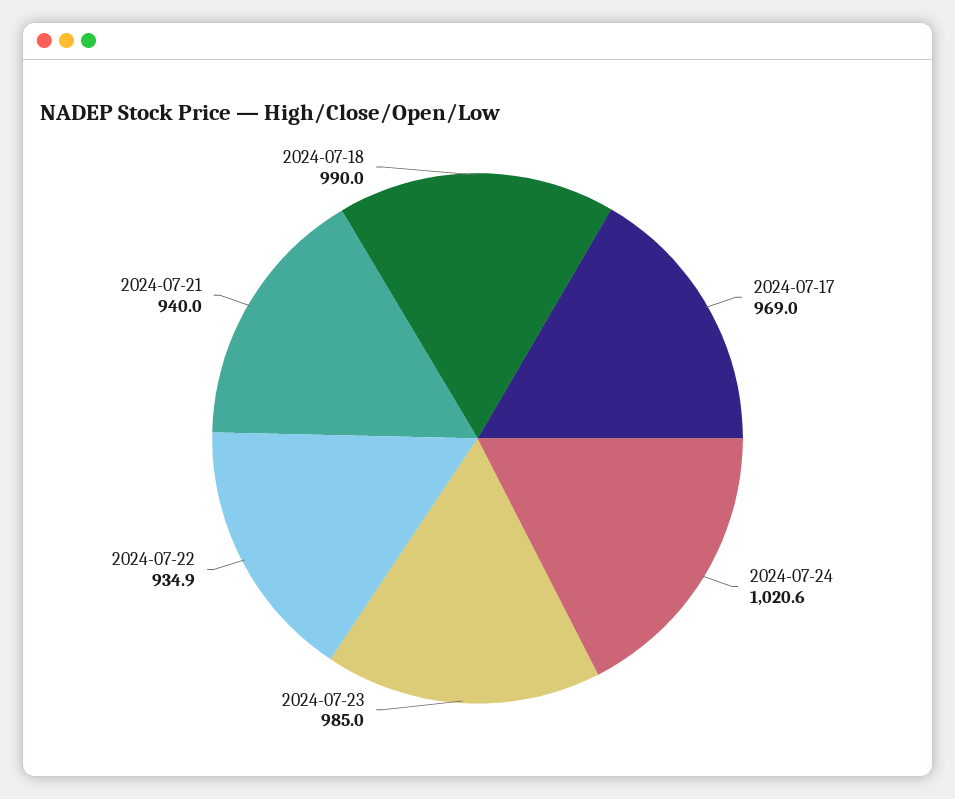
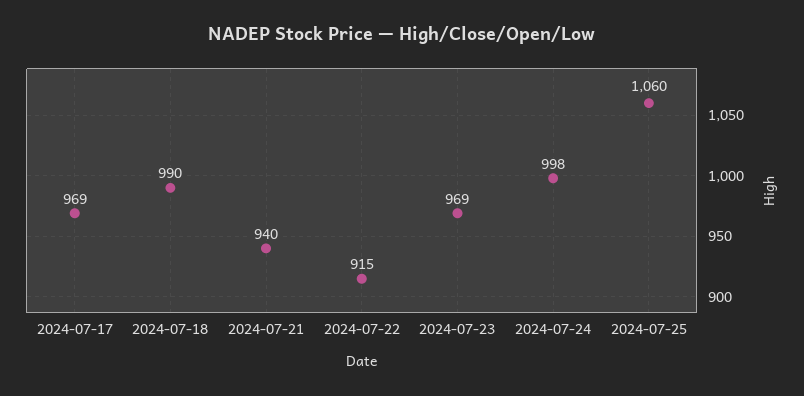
2024-07-24: 1020.6 -> 998
2024-07-23: 985 -> 969
2024-07-22: 934.9 -> 915
2024-07-25: none -> 1060

